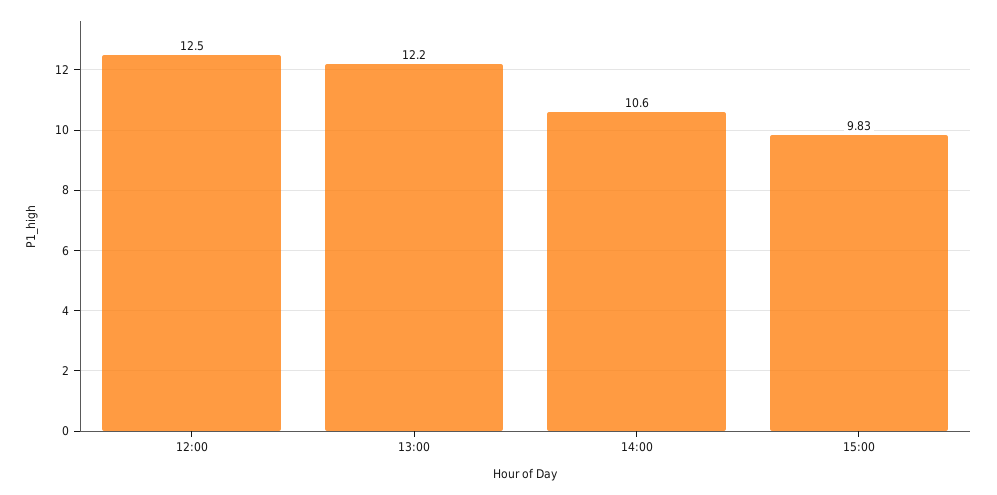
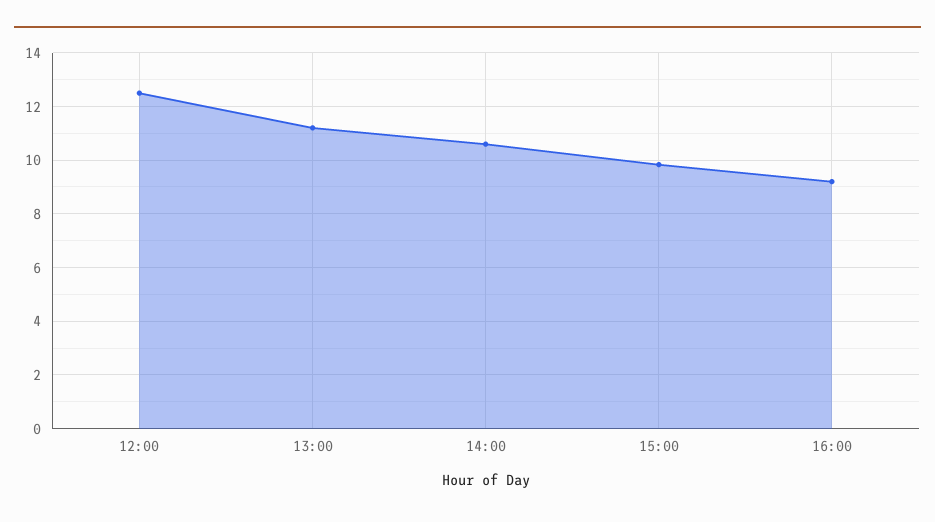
13:00: 12.2 -> 11.25
16:00: none -> 9.25

